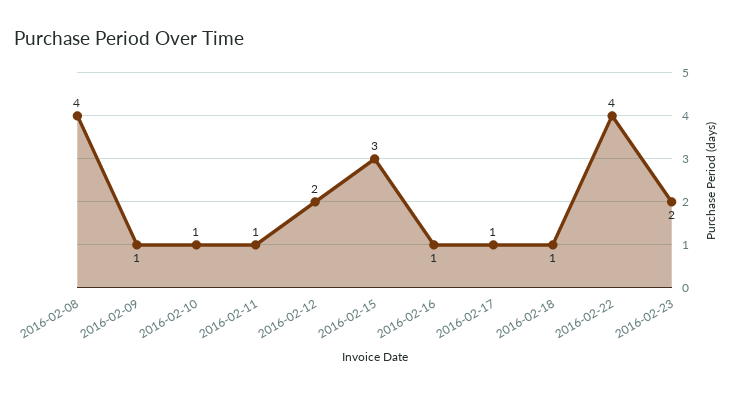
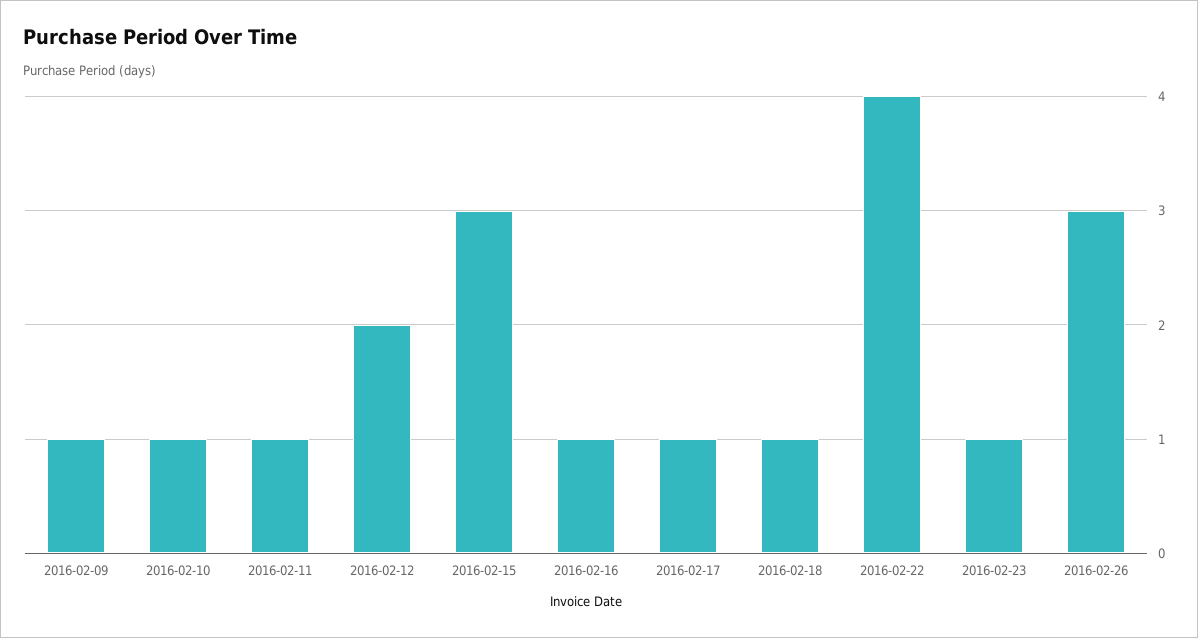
2016-02-08: 4 -> none
2016-02-23: 2 -> 1
2016-02-26: none -> 3

